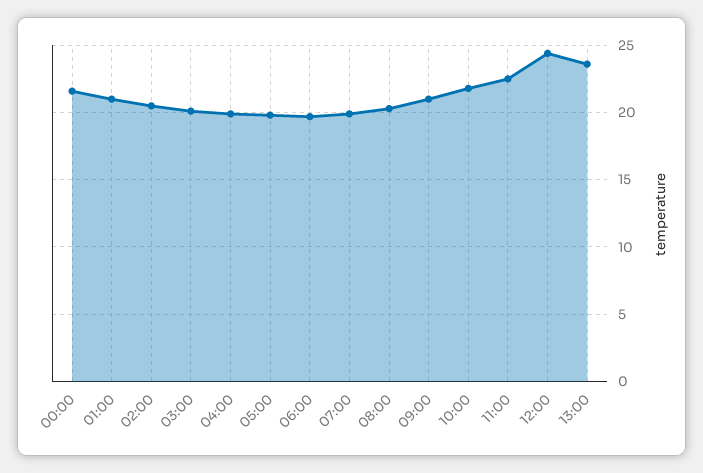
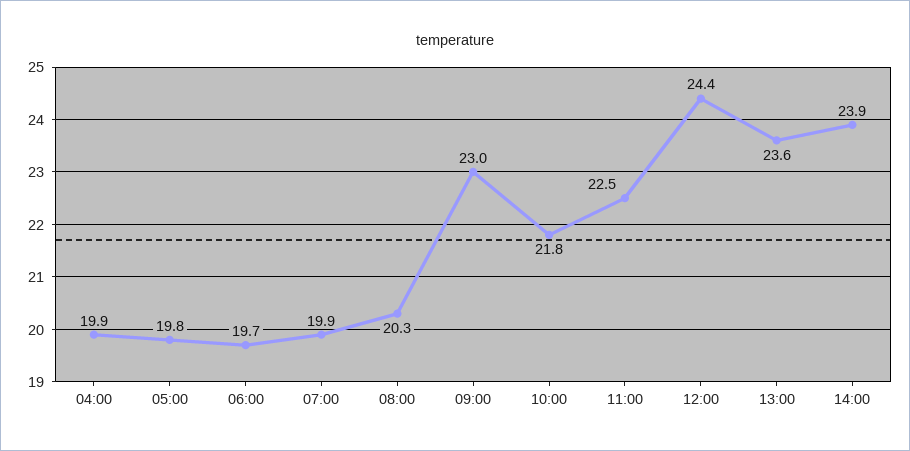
00:00: 21.5 -> none
01:00: 21 -> none
02:00: 20.5 -> none
03:00: 20 -> none
09:00: 21 -> 23
14:00: none -> 23.9

